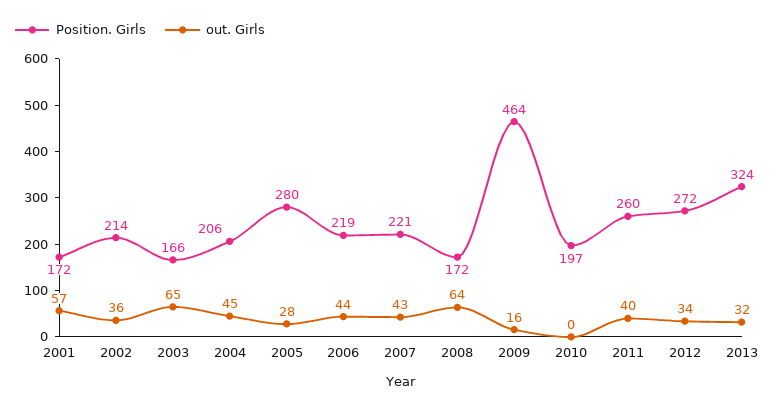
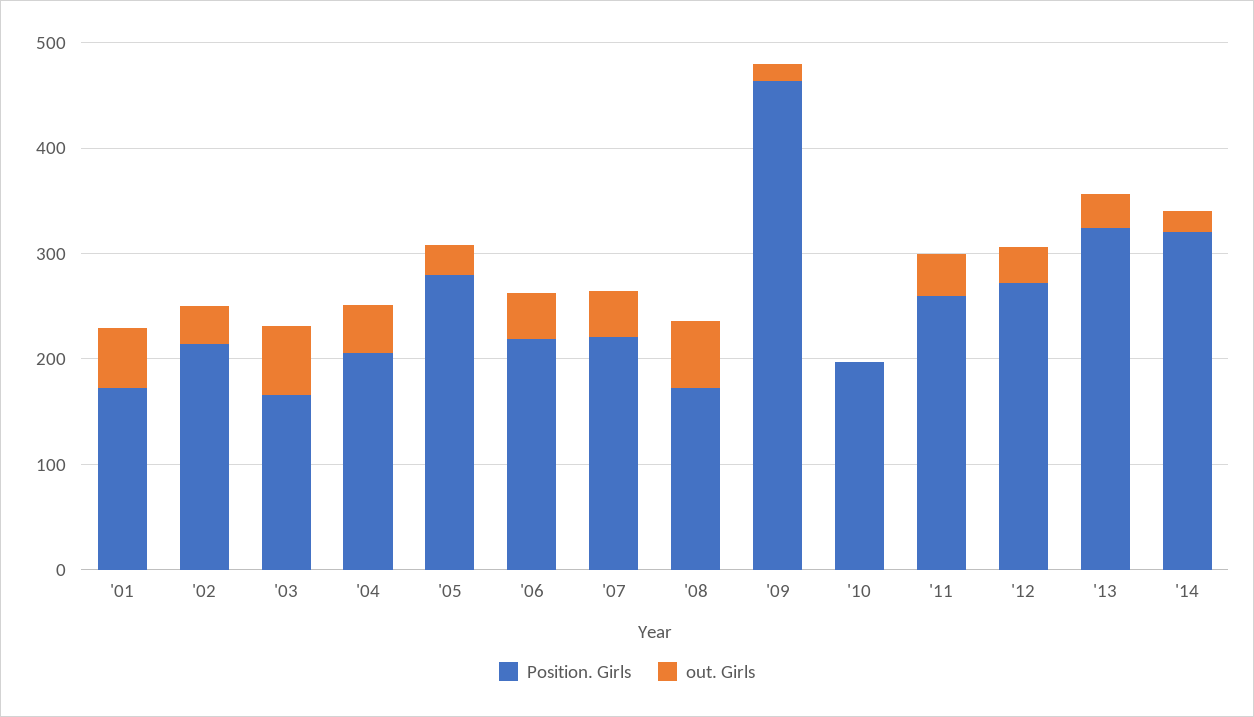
Position. Girls, '14: none -> 320
out. Girls, '14: none -> 20

